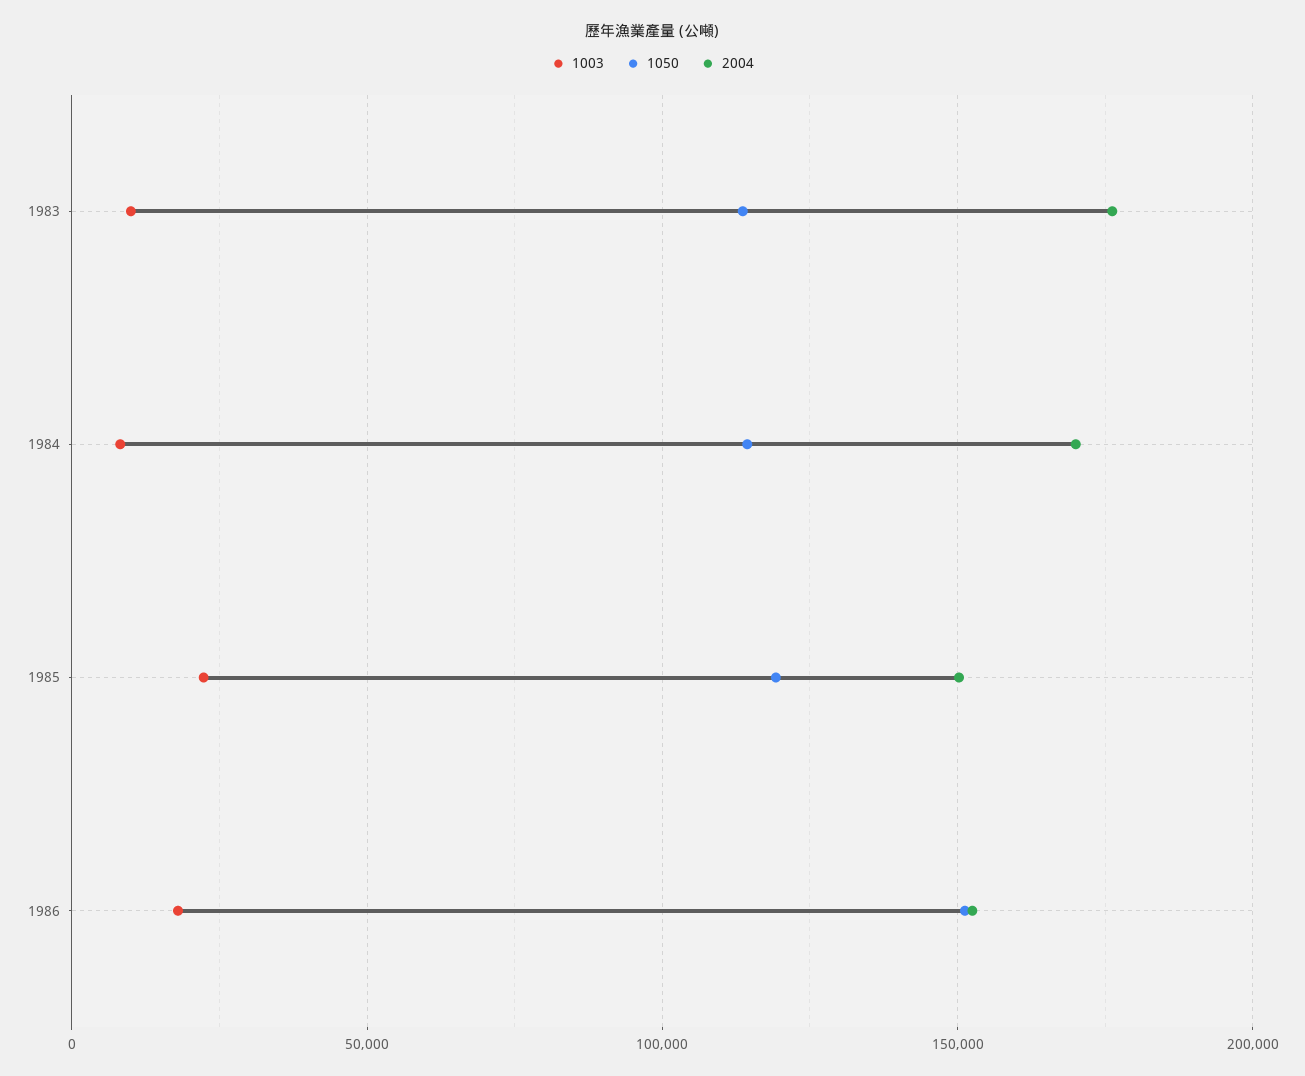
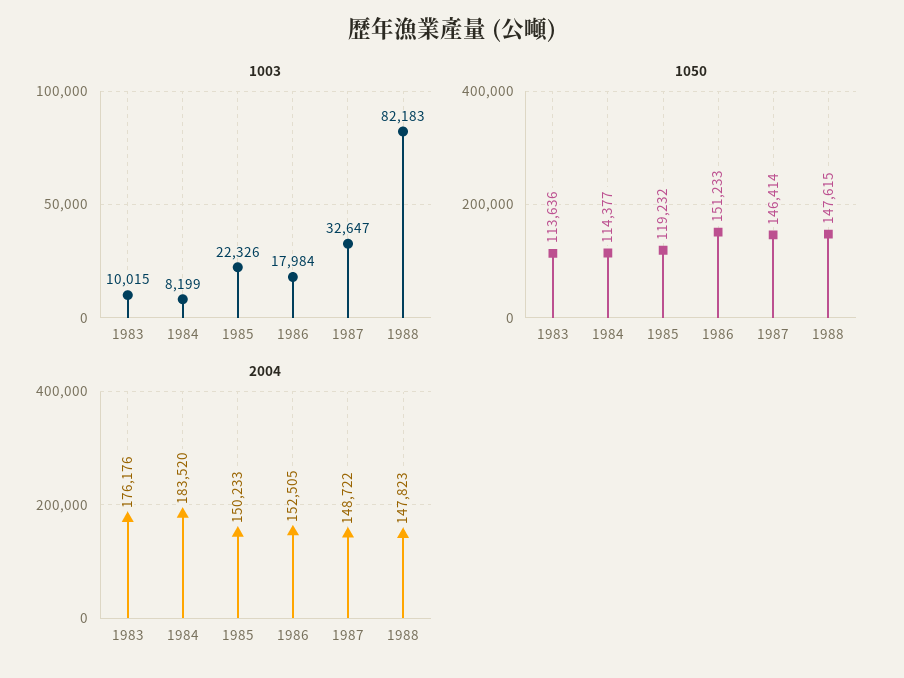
2004, 1984: 170000 -> 183520
1003, 1987: none -> 32647
1003, 1988: none -> 82183
1050, 1987: none -> 146414
1050, 1988: none -> 147615
2004, 1987: none -> 148722
2004, 1988: none -> 147823

